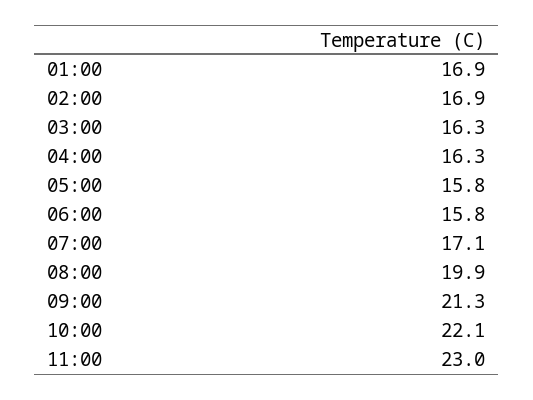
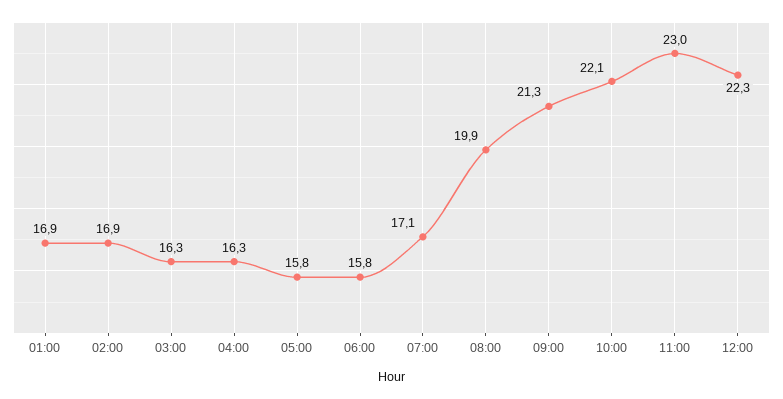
12:00: none -> 22.3

